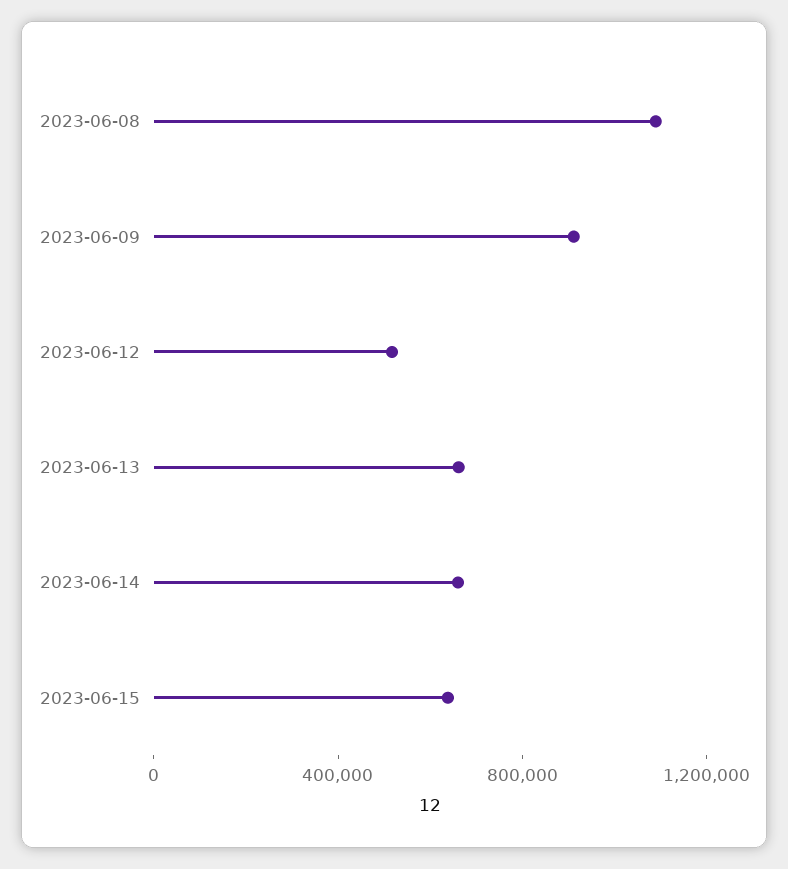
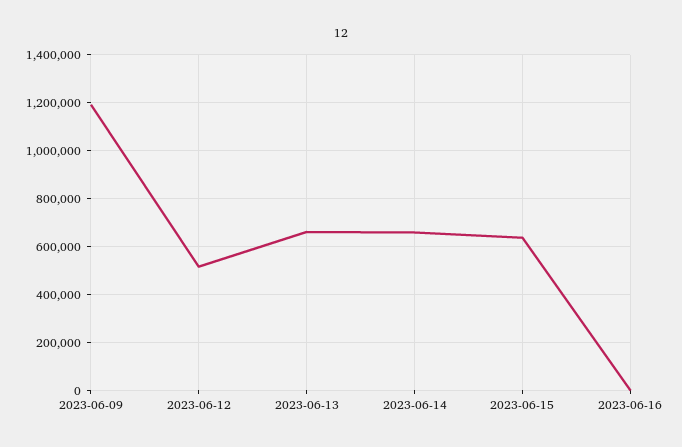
2023-06-08: 1100000 -> none
2023-06-09: 900000 -> 1200000
2023-06-16: none -> 0

